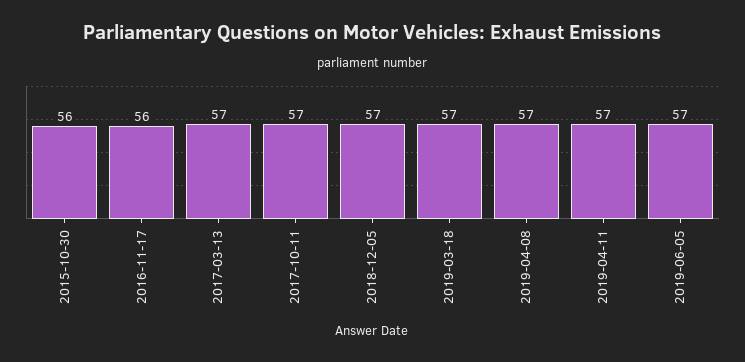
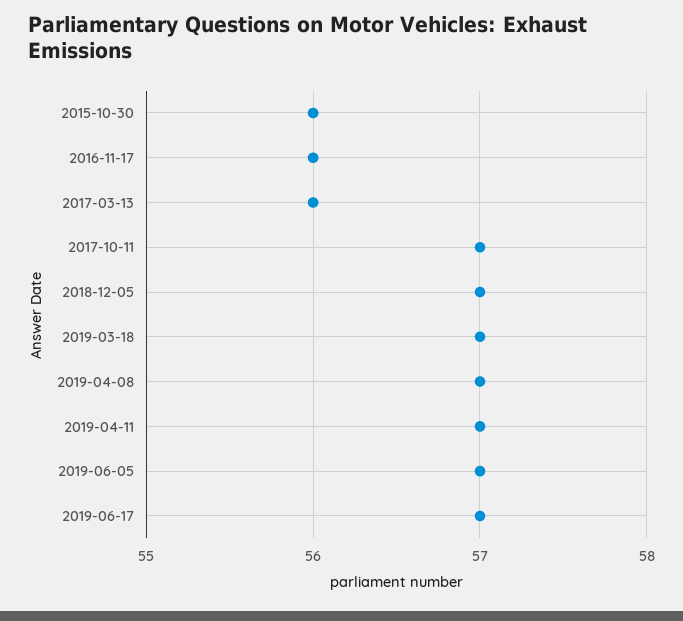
2017-03-13: 57 -> 56
2019-06-17: none -> 57

